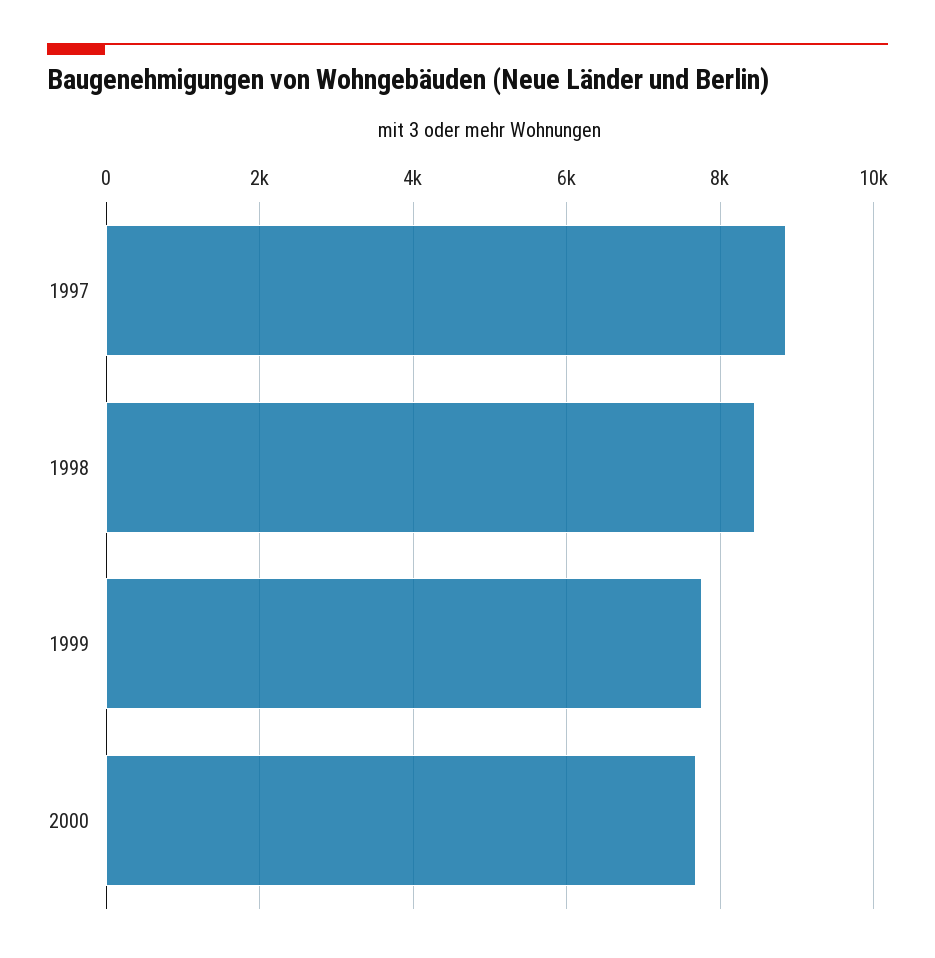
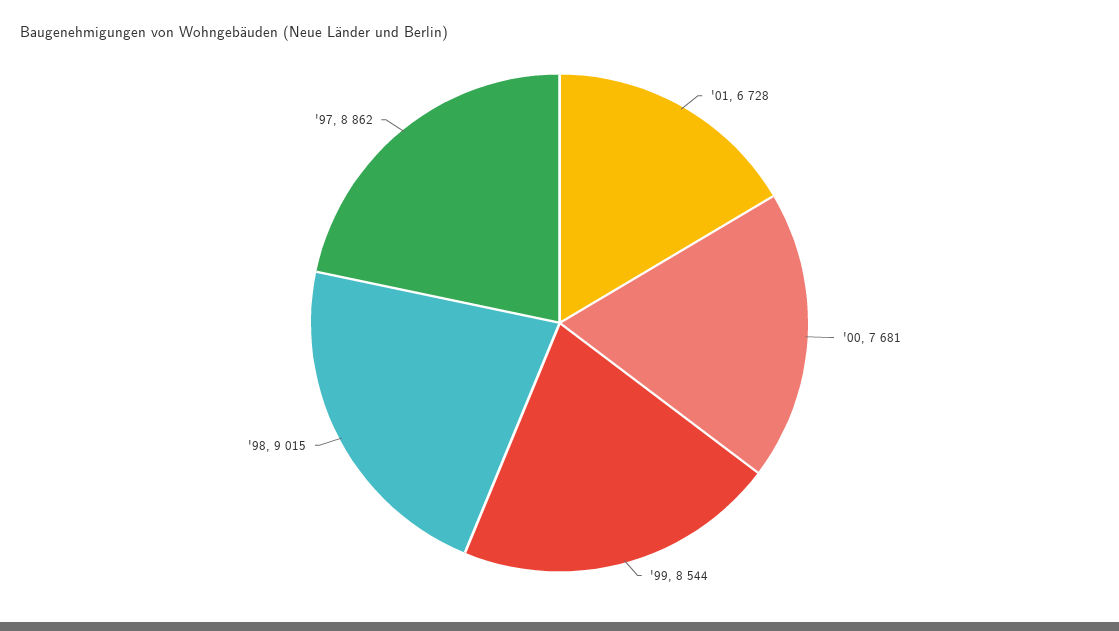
1998: 8400 -> 9015
1999: 7800 -> 8544
'01: none -> 6728

